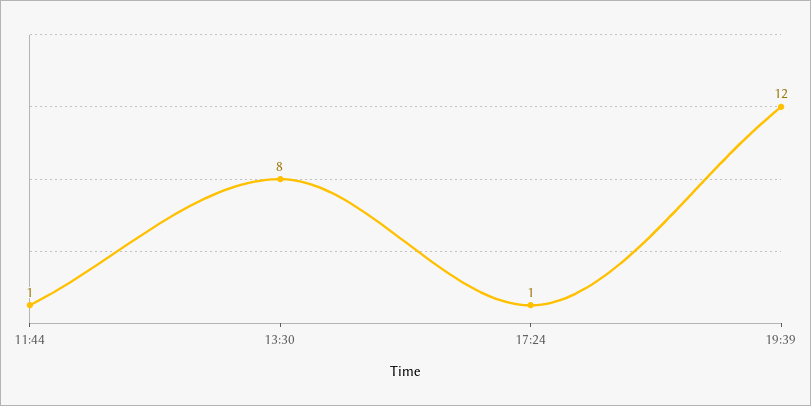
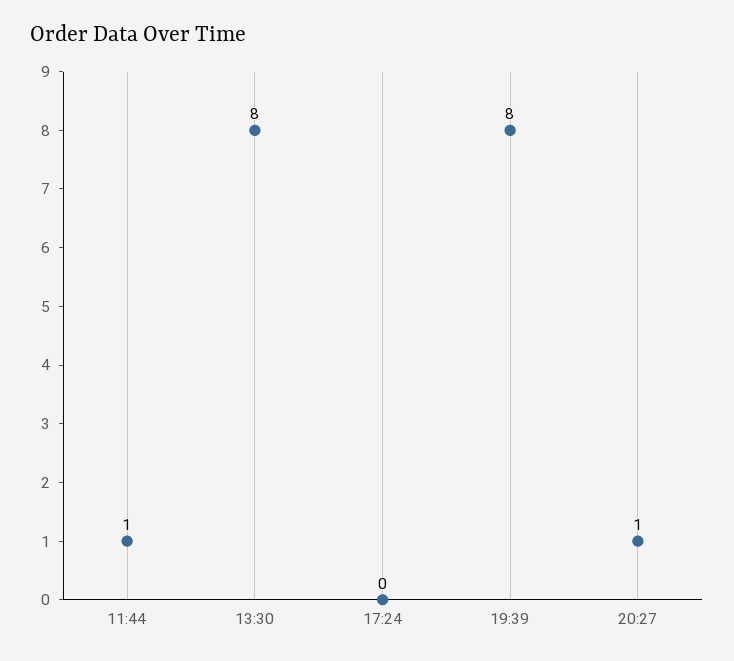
17:24: 1 -> 0
19:39: 12 -> 8
20:27: none -> 1

